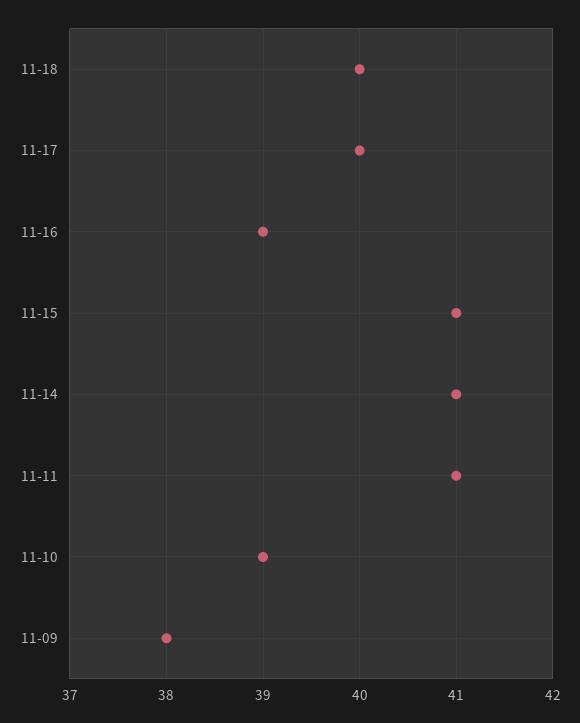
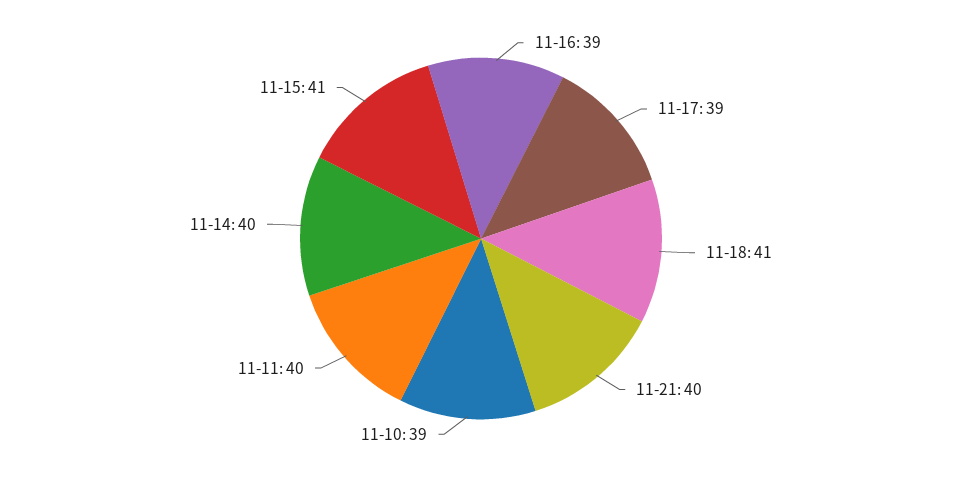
11-18: 40 -> 41
11-17: 40 -> 39
11-14: 41 -> 40
11-11: 41 -> 40
11-09: 38 -> none
11-21: none -> 40

